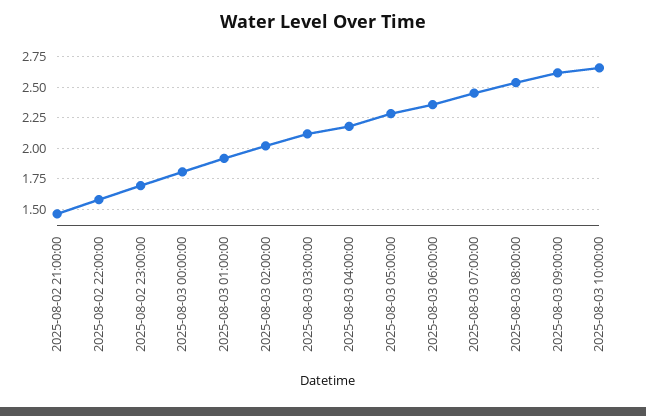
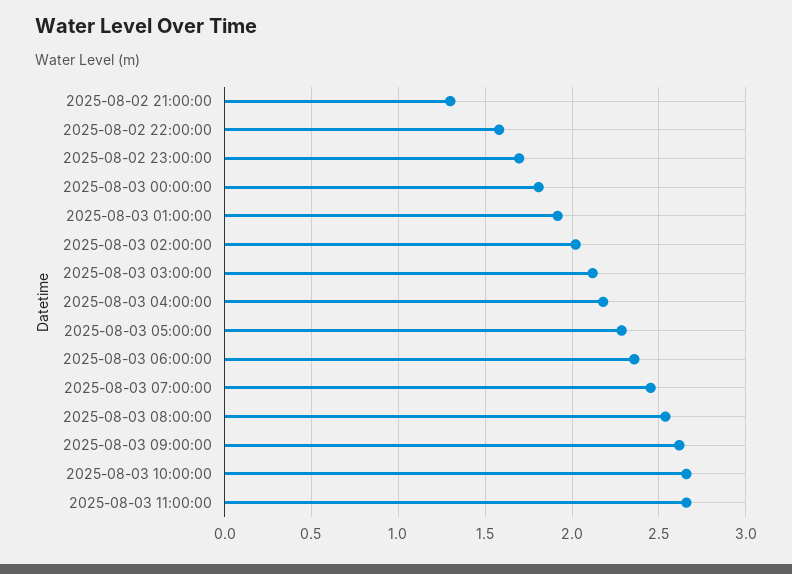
2025-08-02 21:00:00: 1.45 -> 1.3
2025-08-03 11:00:00: none -> 2.65

